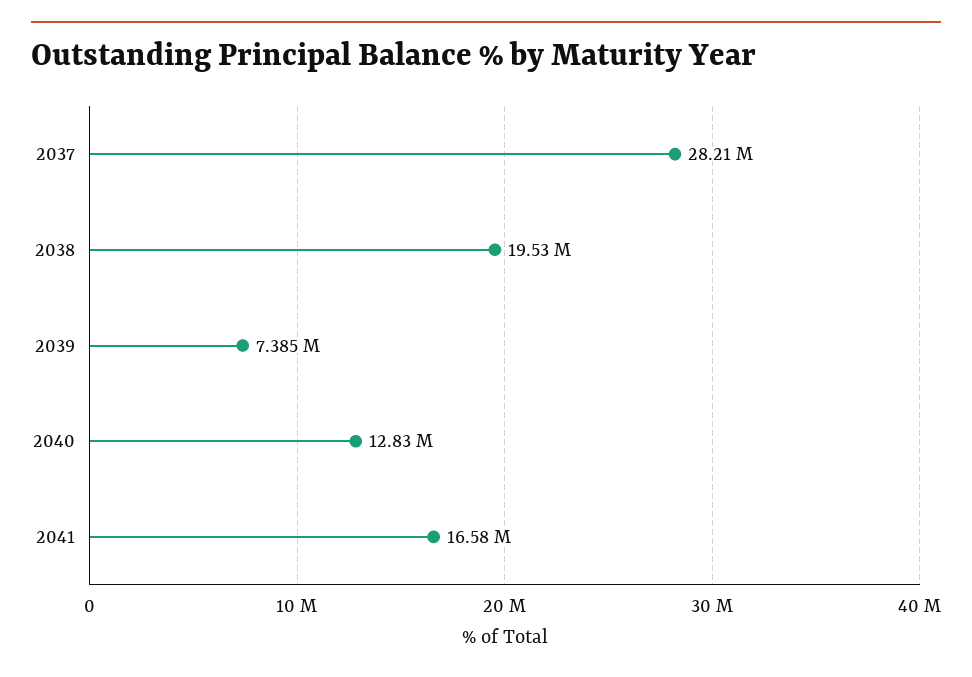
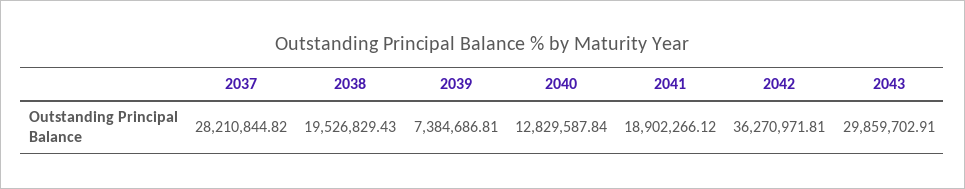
2041: 16580000 -> 18902266.12
2042: none -> 36270971.81
2043: none -> 29859702.91

